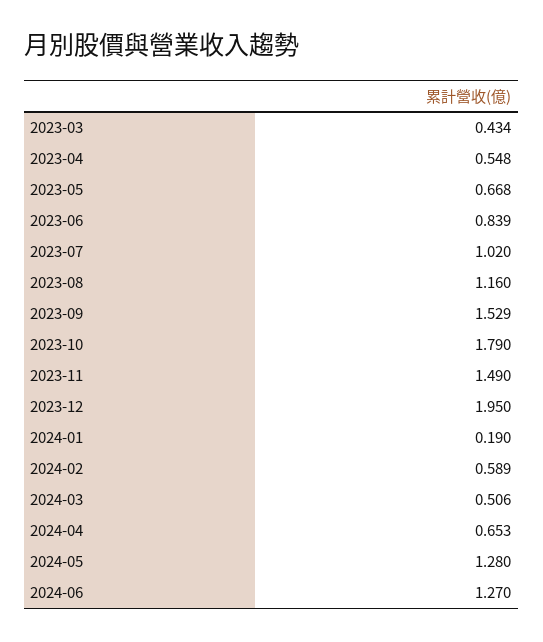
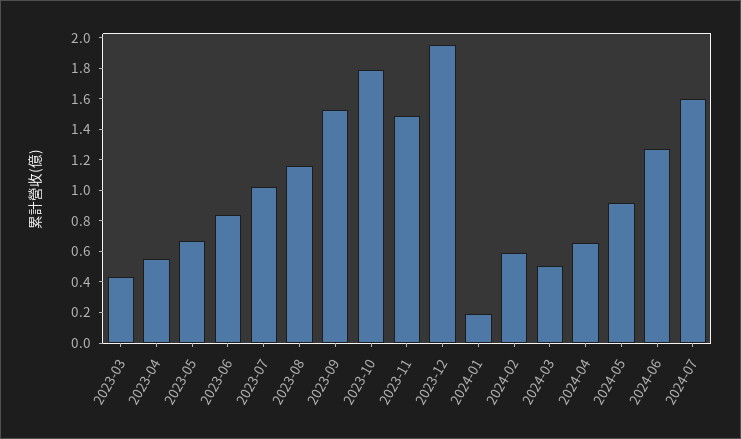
2024-05: 1.28 -> 0.9
2024-07: none -> 1.6

